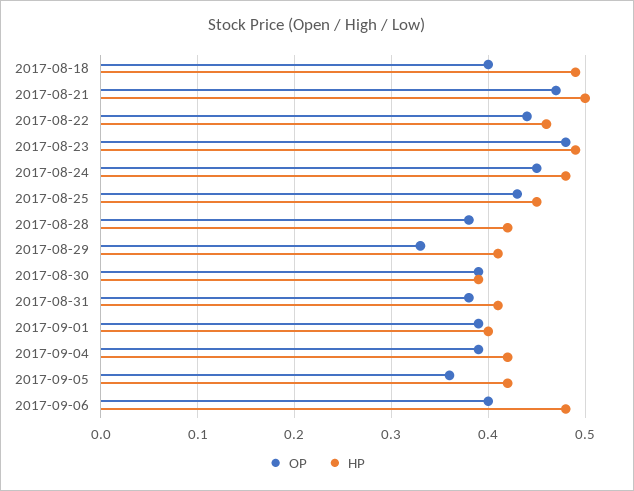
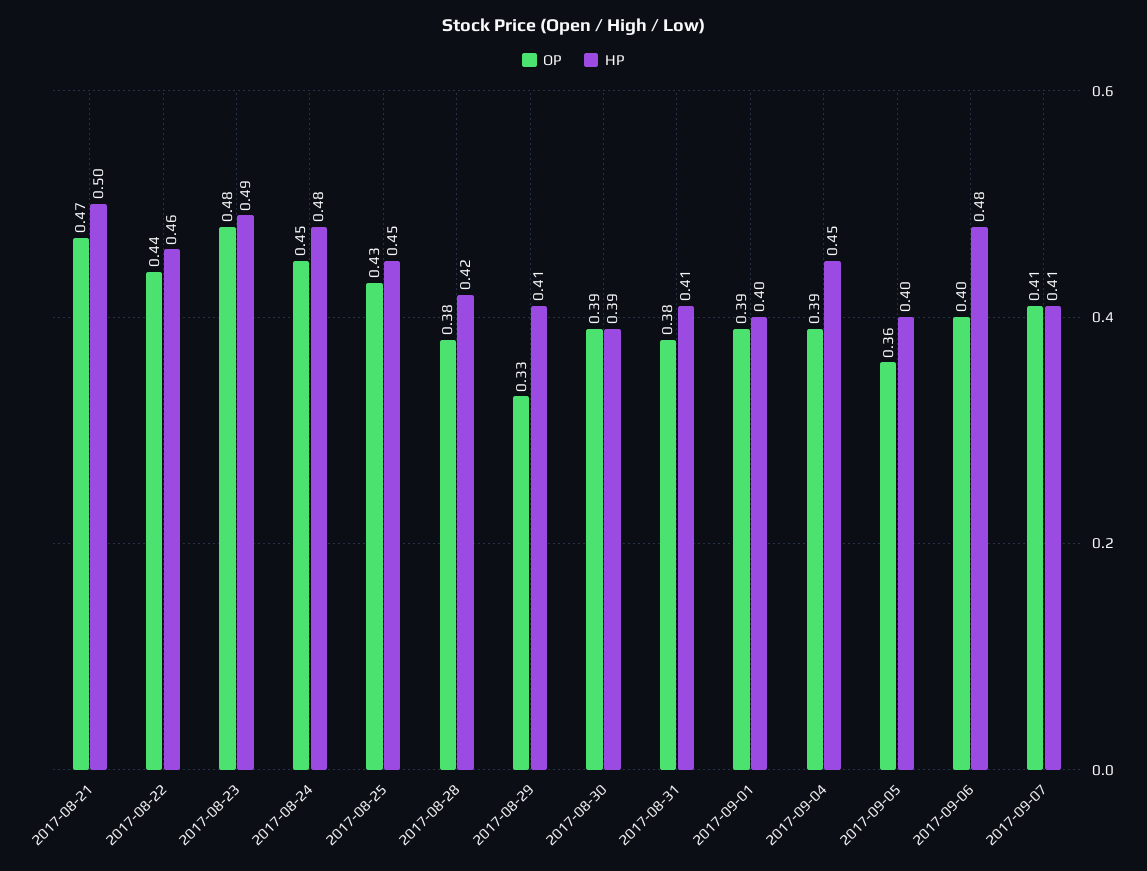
OP, 2017-08-18: 0.4 -> none
HP, 2017-08-18: 0.49 -> none
HP, 2017-09-04: 0.42 -> 0.45
HP, 2017-09-05: 0.42 -> 0.4
OP, 2017-09-07: none -> 0.41
HP, 2017-09-07: none -> 0.41

